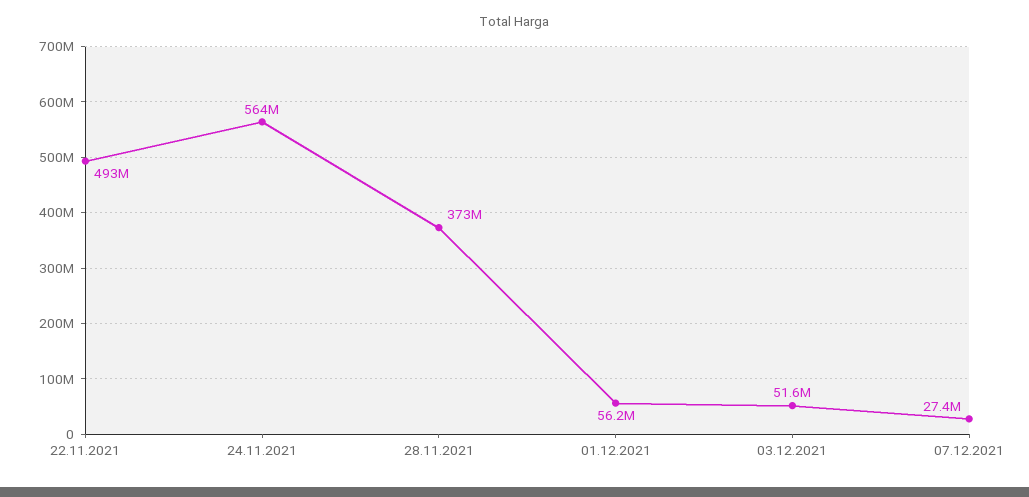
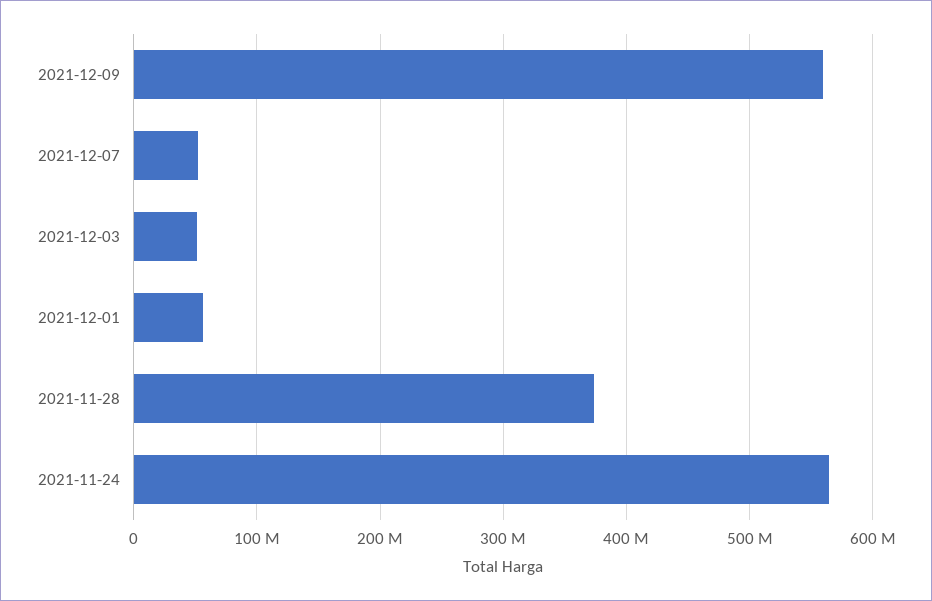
22.11.2021: 493000000 -> none
07.12.2021: 27400000 -> 50000000
2021-12-09: none -> 560000000

